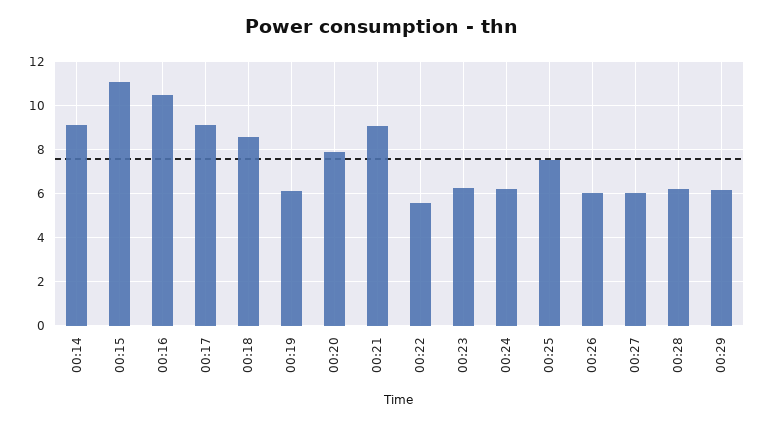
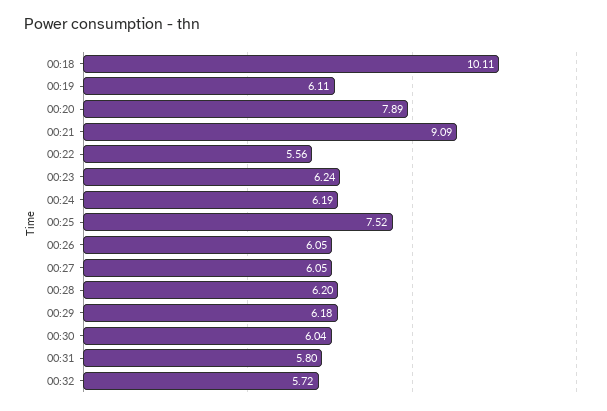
00:14: 9 -> none
00:15: 11 -> none
00:16: 10.5 -> none
00:17: 9 -> none
00:18: 8.5 -> 10.11
00:30: none -> 6.04
00:31: none -> 5.8
00:32: none -> 5.72

